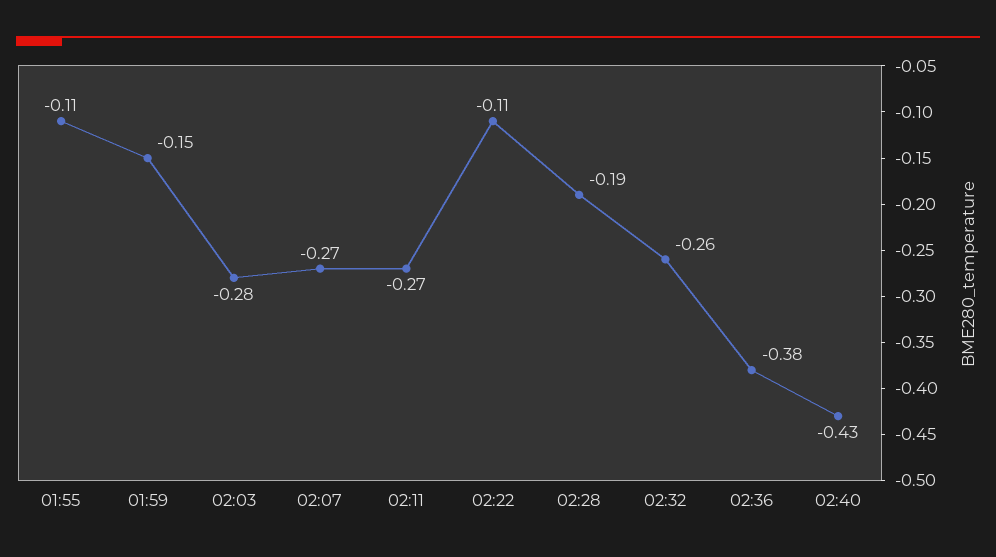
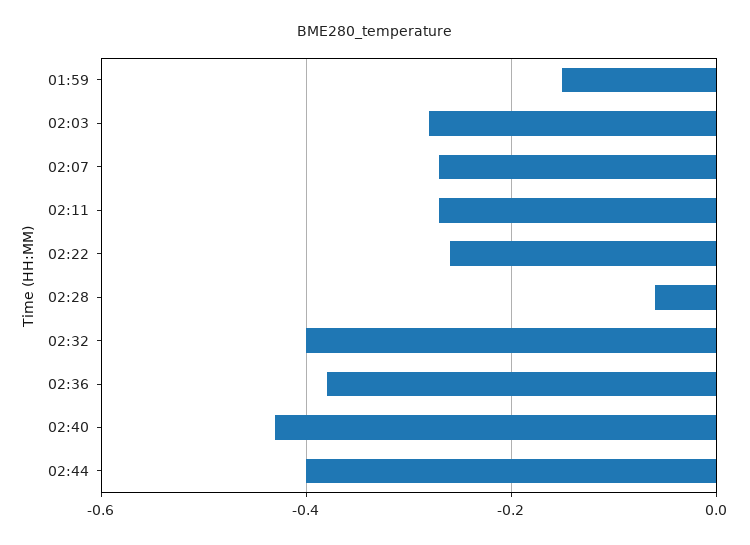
01:55: -0.11 -> none
02:22: -0.11 -> -0.25
02:28: -0.19 -> -0.05
02:32: -0.26 -> -0.4
02:44: none -> -0.4

